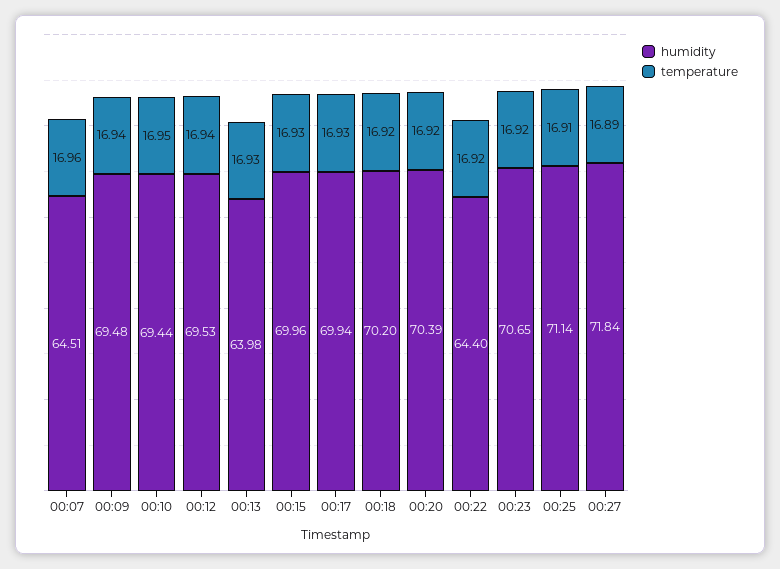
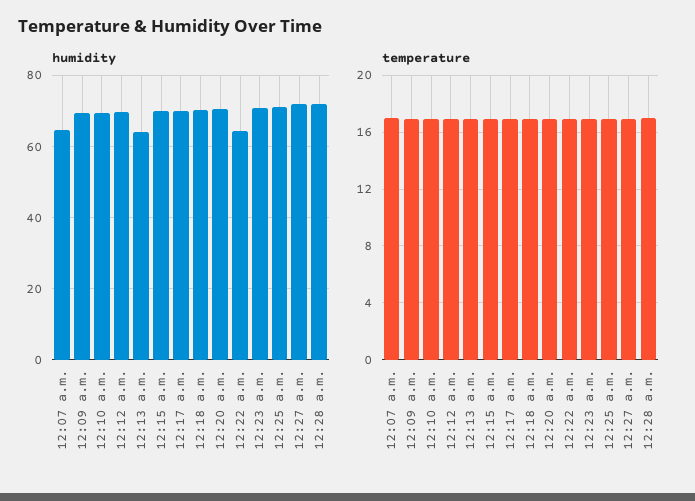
humidity, 12:28 a.m.: none -> 72
temperature, 12:28 a.m.: none -> 17

